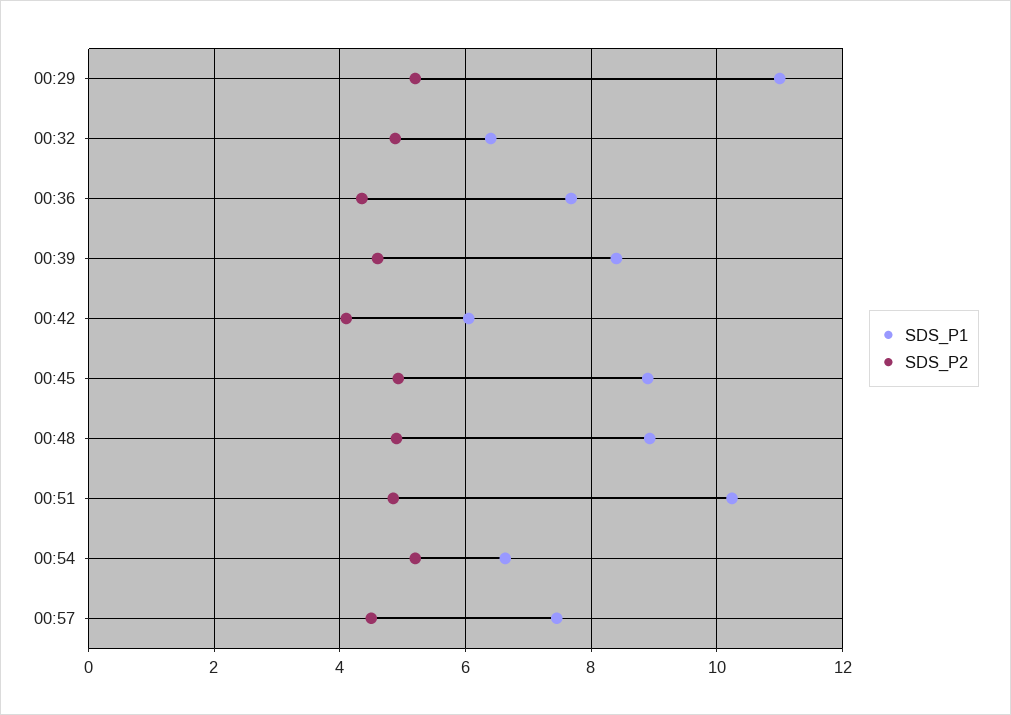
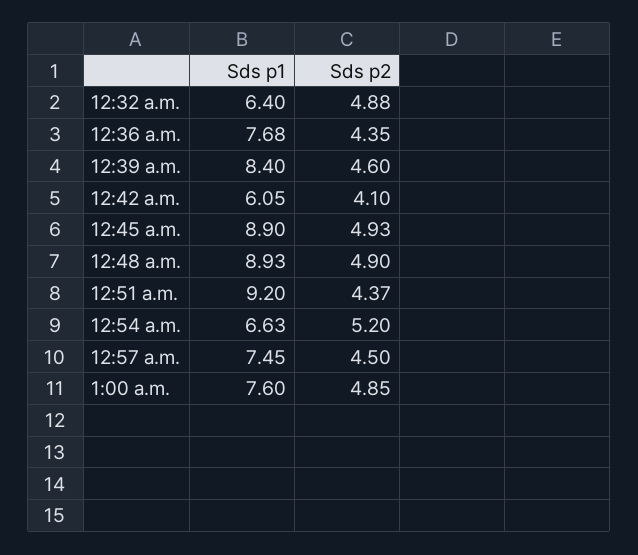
SDS_P1, 00:29: 11 -> none
SDS_P2, 00:29: 5.2 -> none
SDS_P1, 00:51: 10.2 -> 9.2
SDS_P2, 00:51: 4.8 -> 4.37
SDS_P1, 1:00 a.m.: none -> 7.6
SDS_P2, 1:00 a.m.: none -> 4.85

